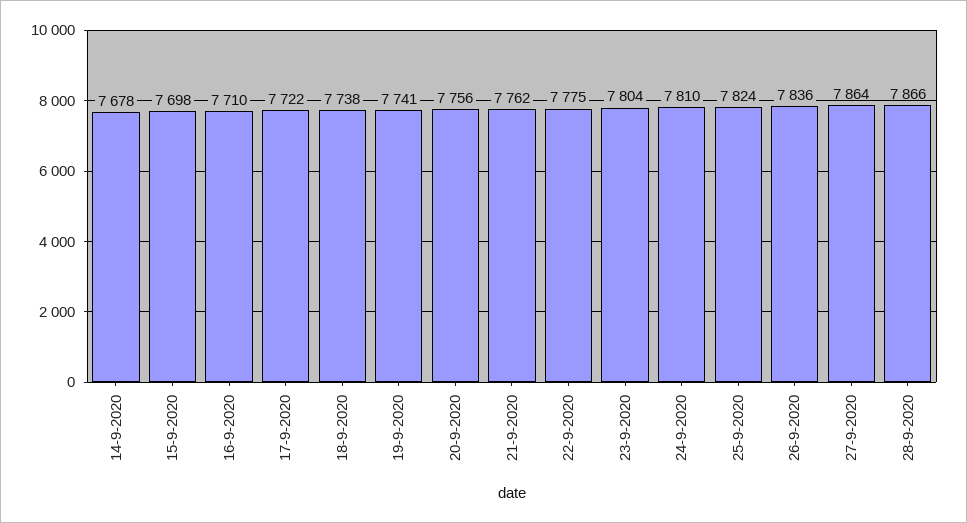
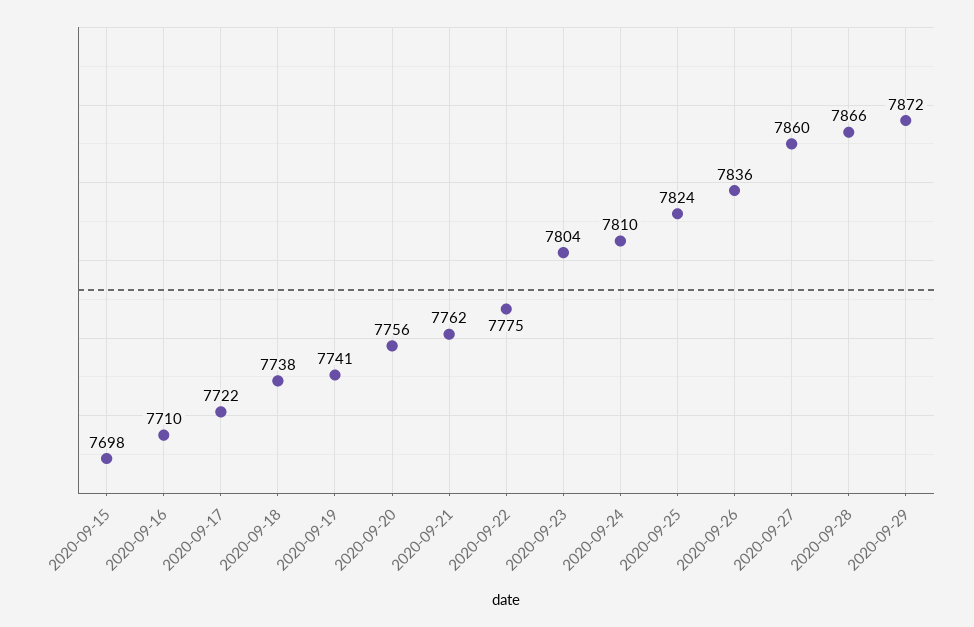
14-9-2020: 7678 -> none
27-9-2020: 7864 -> 7860
2020-09-29: none -> 7872

